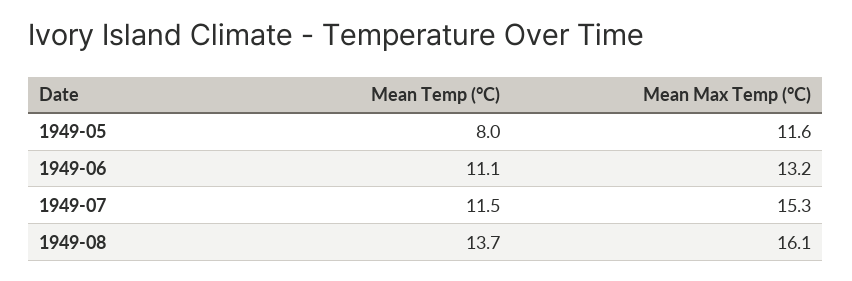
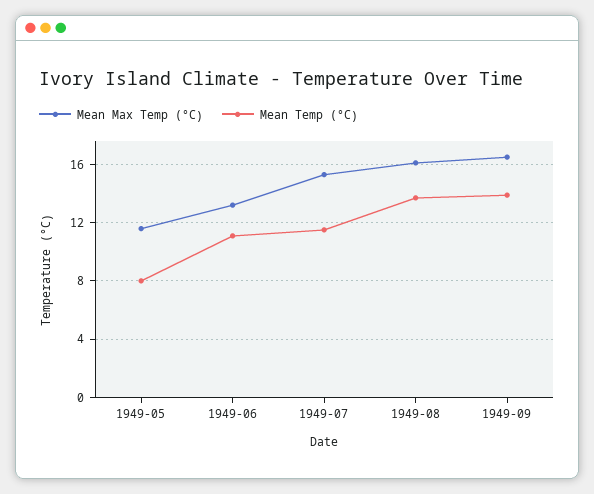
Mean Max Temp (°C), 1949-09: none -> 16.5
Mean Temp (°C), 1949-09: none -> 14

